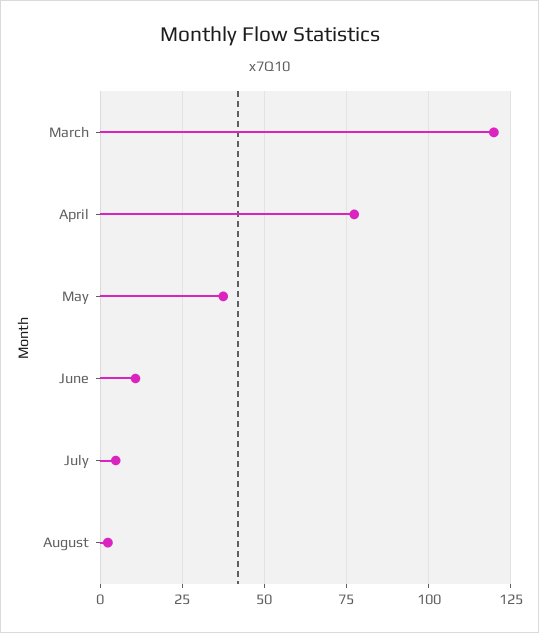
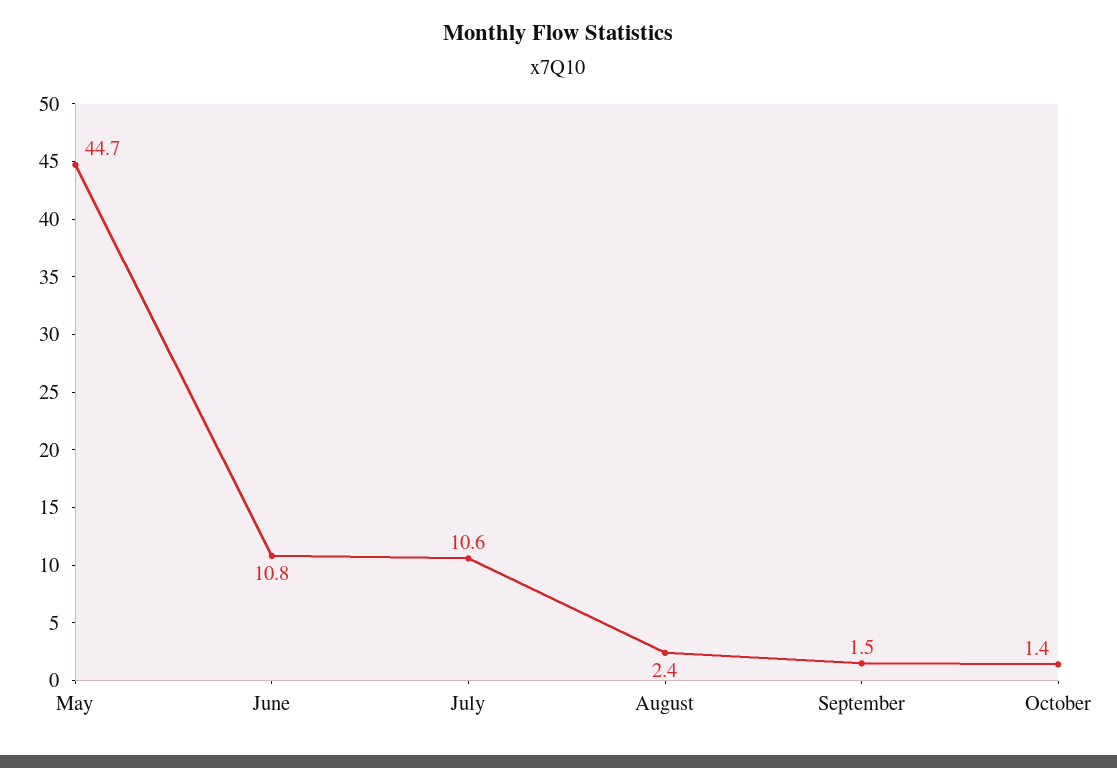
March: 120 -> none
April: 77.5 -> none
May: 37.5 -> 44.7
July: 5 -> 10.6
September: none -> 1.5
October: none -> 1.4

